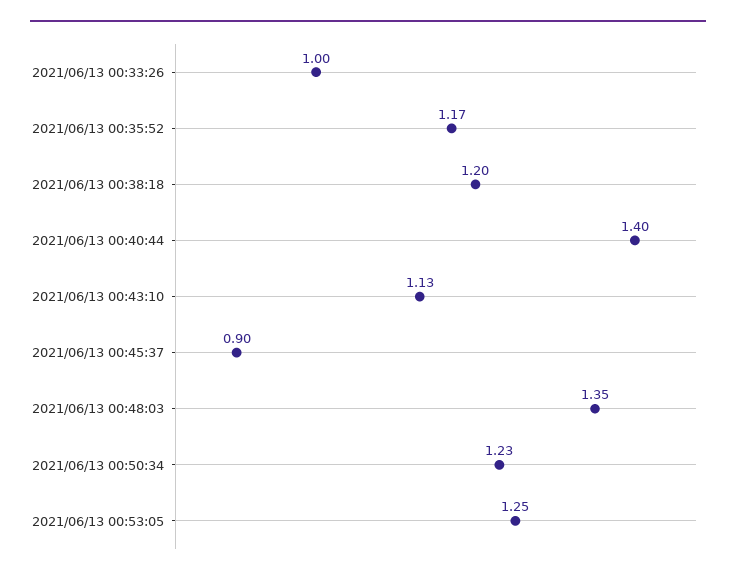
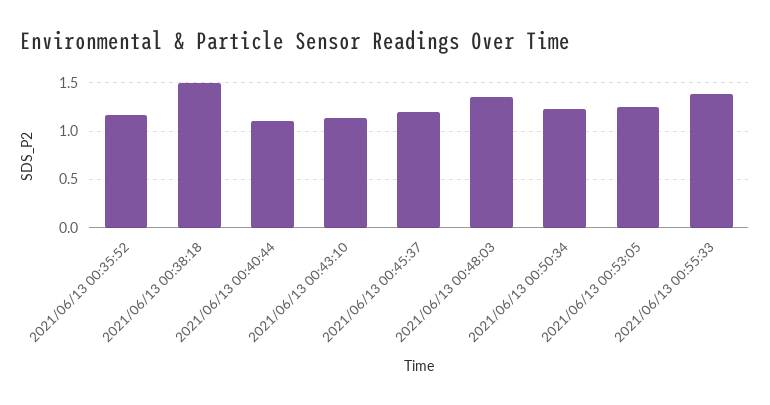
2021/06/13 00:33:26: 1 -> none
2021/06/13 00:38:18: 1.2 -> 1.5
2021/06/13 00:40:44: 1.4 -> 1.1
2021/06/13 00:45:37: 0.9 -> 1.2
2021/06/13 00:55:33: none -> 1.4

